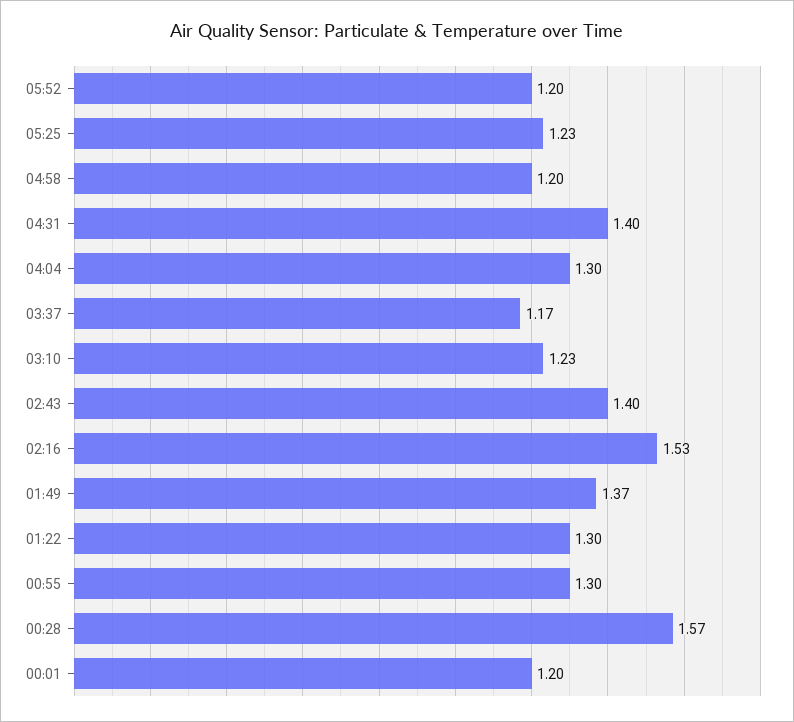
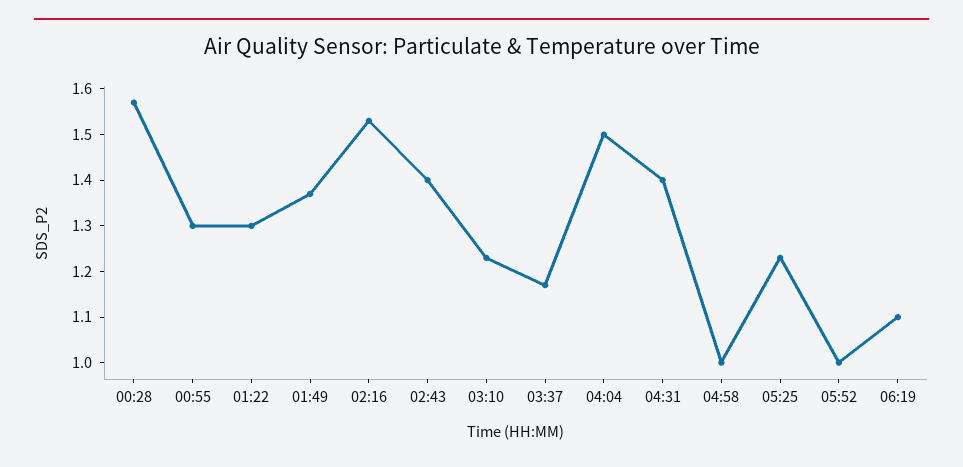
05:52: 1.2 -> 1
04:58: 1.2 -> 1
04:04: 1.3 -> 1.5
00:01: 1.2 -> none
06:19: none -> 1.1

